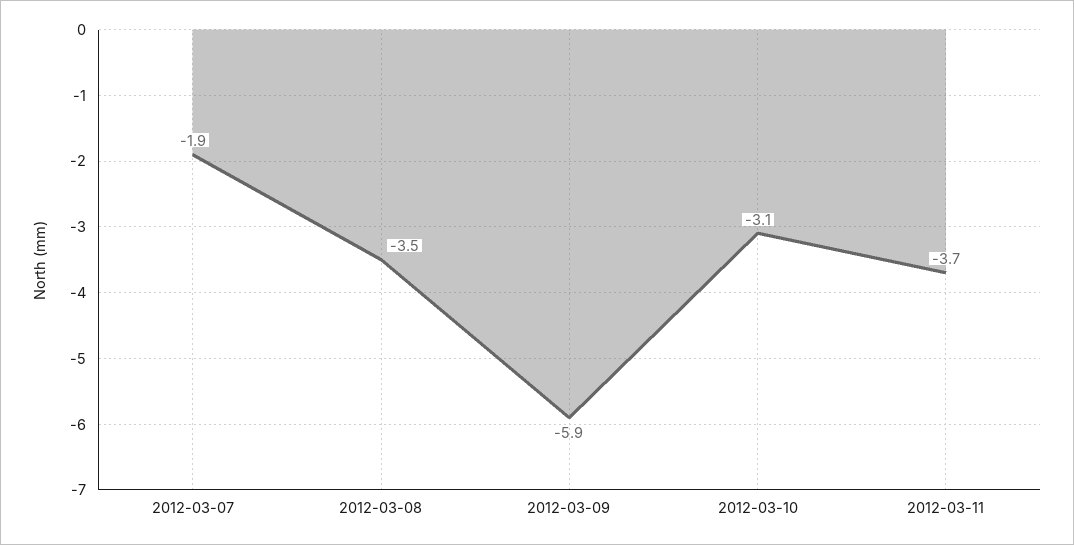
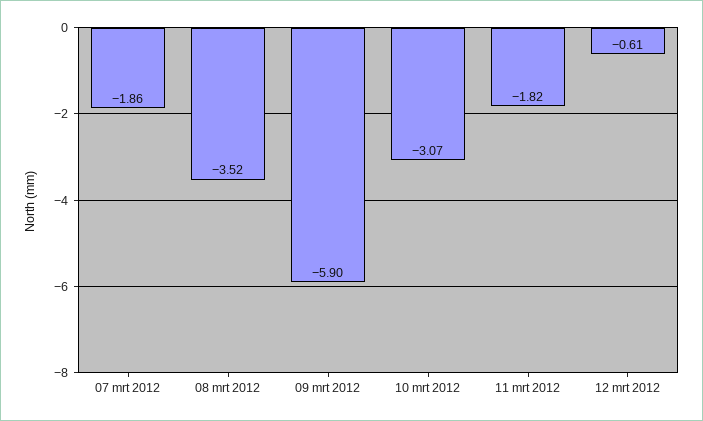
2012-03-11: -3.7 -> -1.82
12 mrt 2012: none -> -0.61

